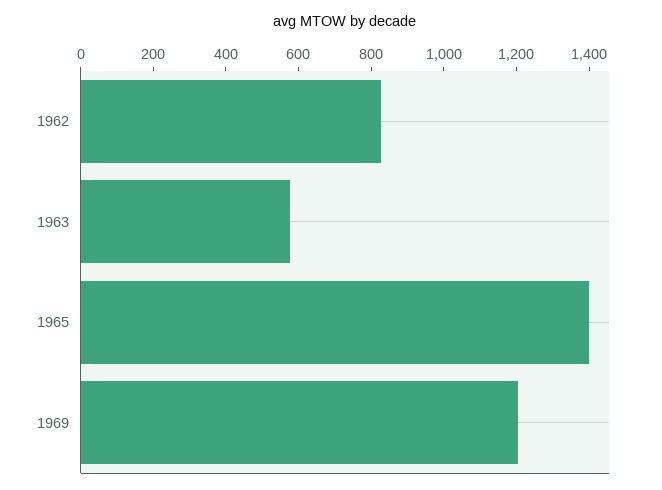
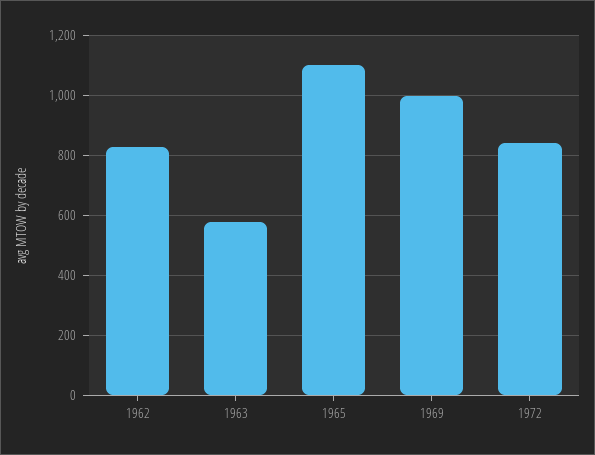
1965: 1400 -> 1100
1969: 1200 -> 1000
1972: none -> 840

